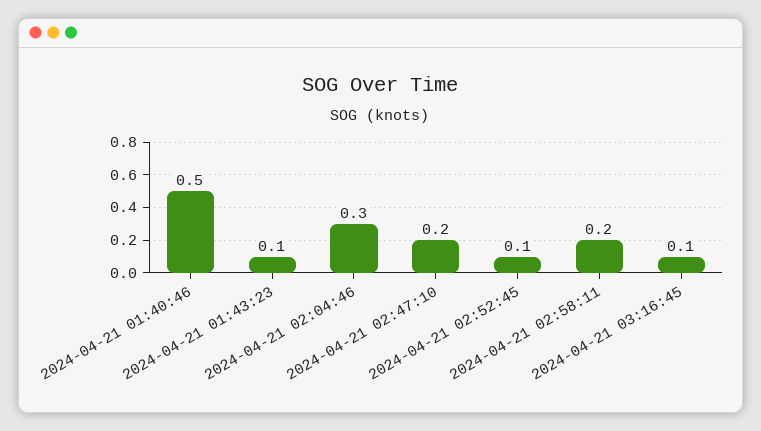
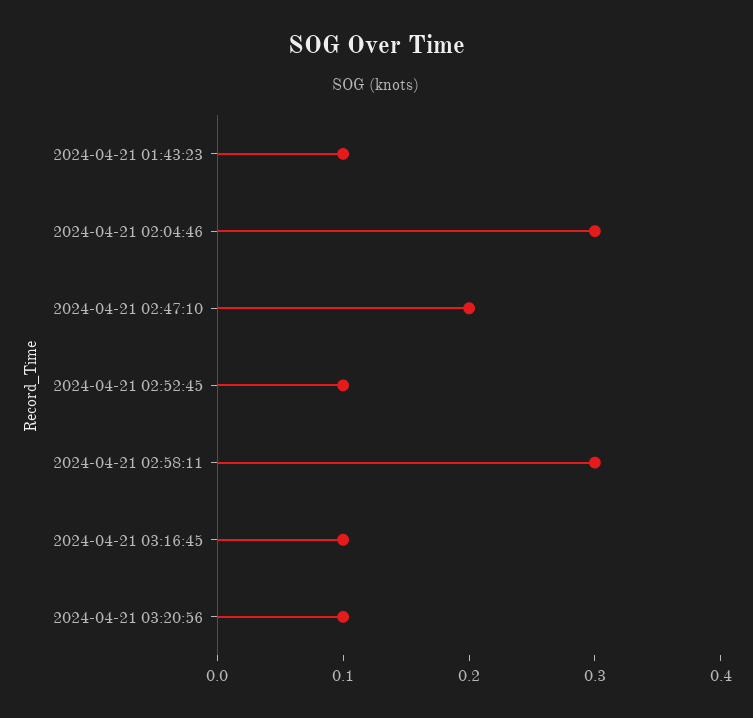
2024-04-21 01:40:46: 0.5 -> none
2024-04-21 02:58:11: 0.2 -> 0.3
2024-04-21 03:20:56: none -> 0.1

